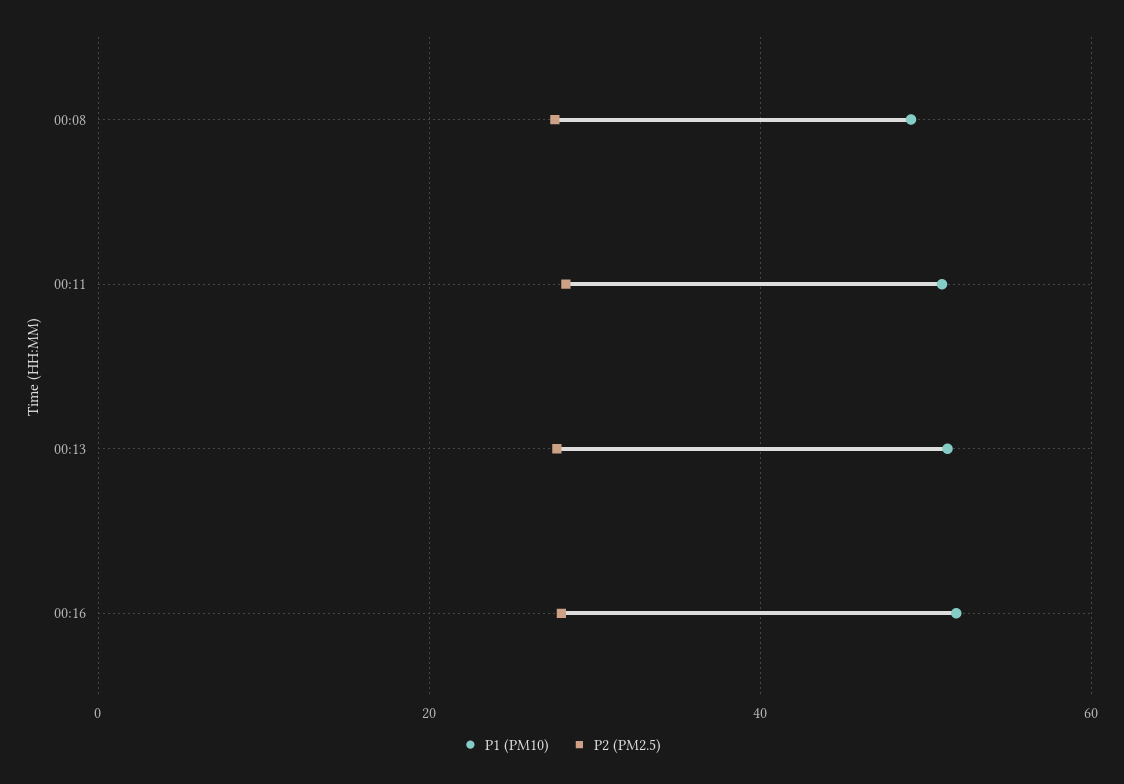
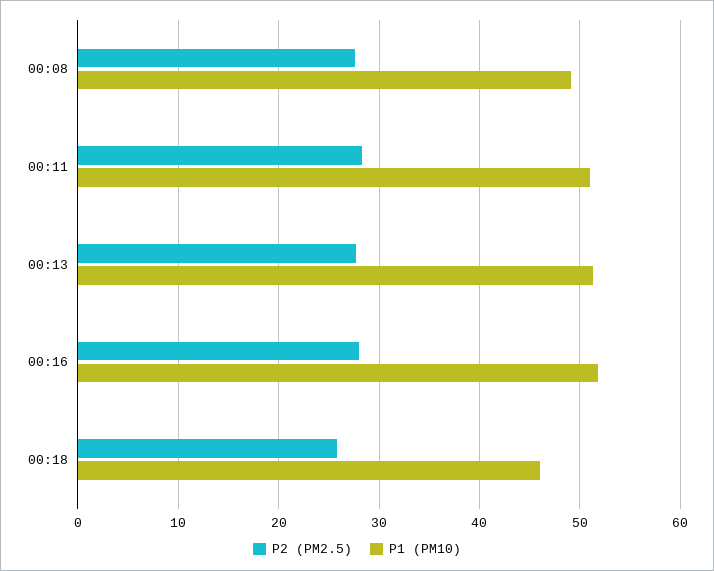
P2 (PM2.5), 00:18: none -> 26
P1 (PM10), 00:18: none -> 46

